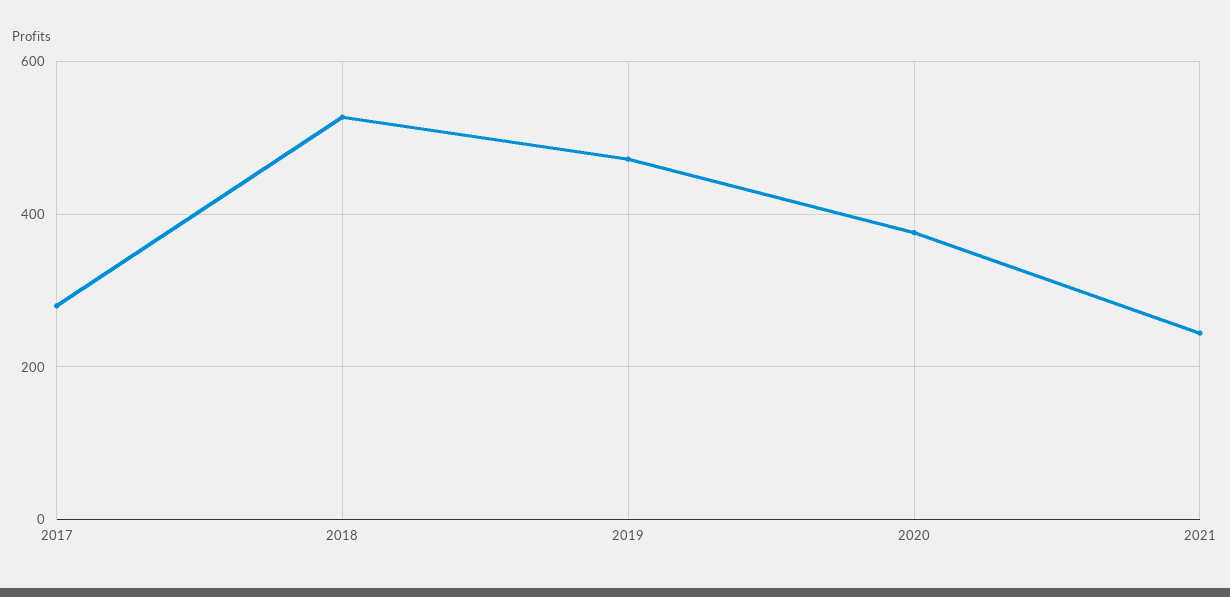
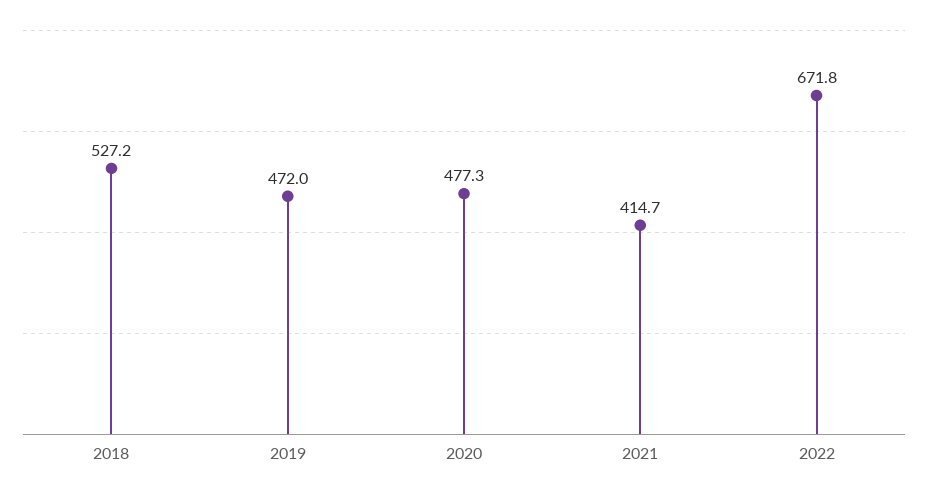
2017: 280 -> none
2020: 380 -> 477.3
2021: 240 -> 414.7
2022: none -> 671.8

